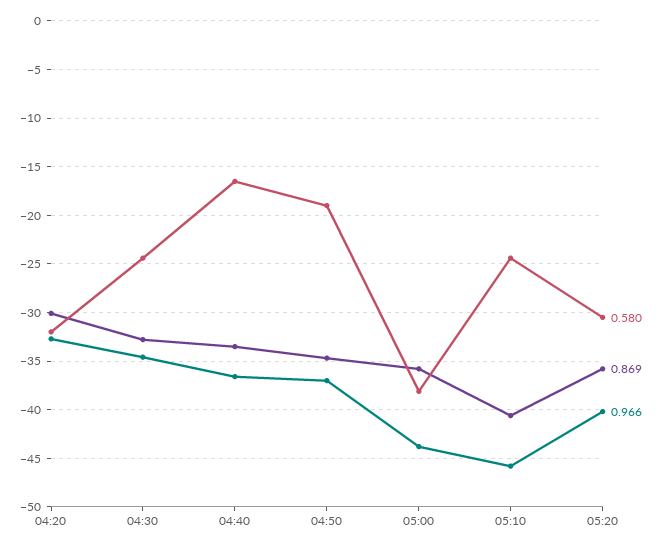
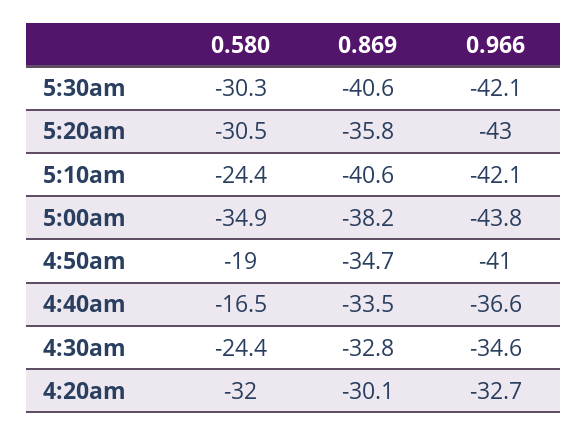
0.966, 04:50: -37 -> -41
0.580, 05:00: -38 -> -34.9
0.869, 05:00: -36 -> -38.2
0.966, 05:10: -46 -> -42.1
0.966, 05:20: -40 -> -43
0.580, 5:30am: none -> -30.3
0.869, 5:30am: none -> -40.6
0.966, 5:30am: none -> -42.1

